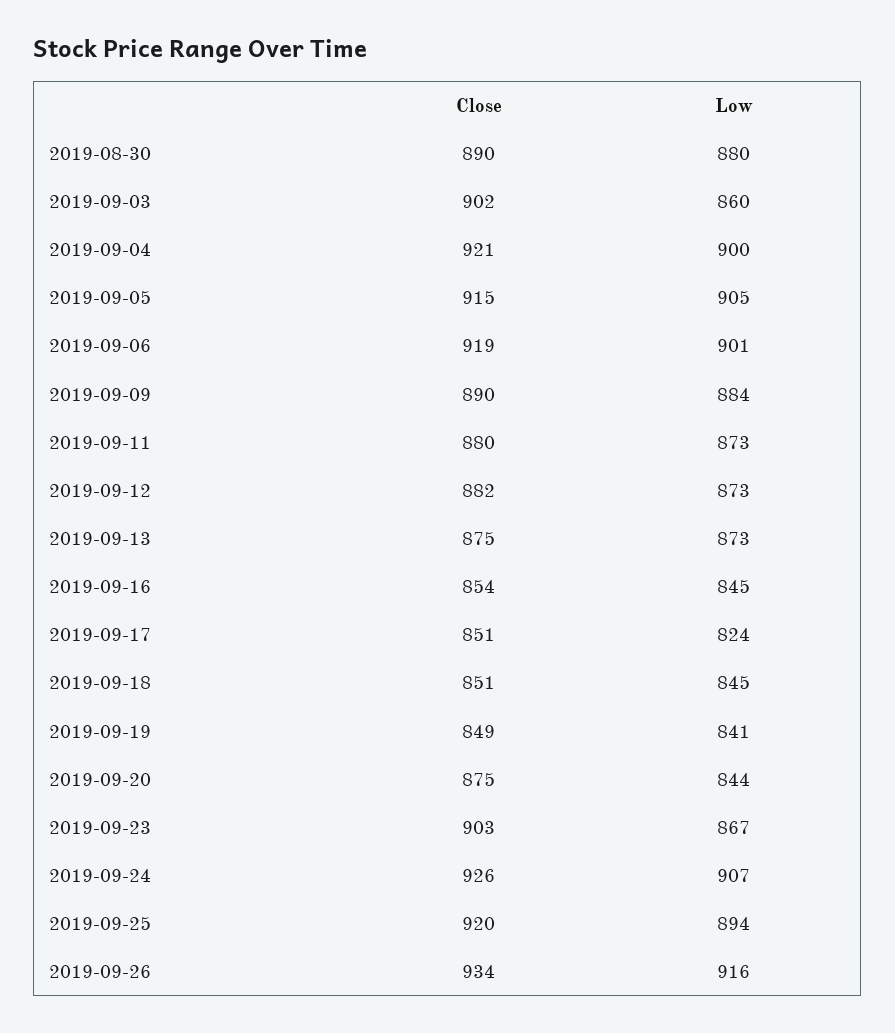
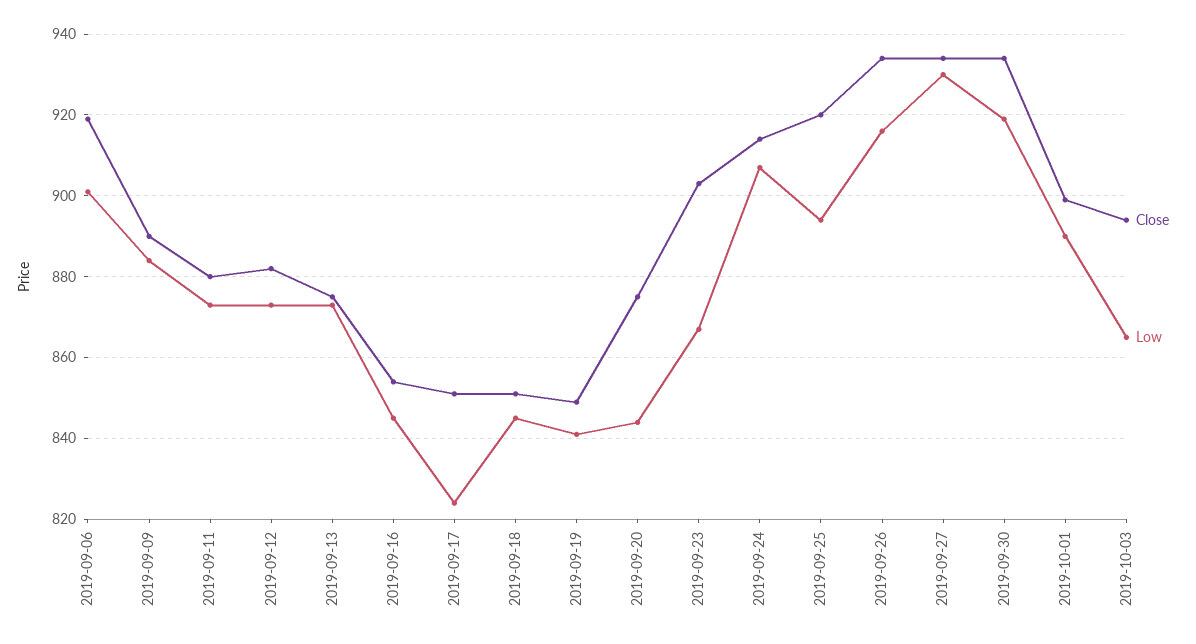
Close, 2019-08-30: 890 -> none
Low, 2019-08-30: 880 -> none
Close, 2019-09-03: 902 -> none
Low, 2019-09-03: 860 -> none
Close, 2019-09-04: 921 -> none
Low, 2019-09-04: 900 -> none
Close, 2019-09-05: 915 -> none
Low, 2019-09-05: 905 -> none
Close, 2019-09-24: 926 -> 915
Close, 2019-09-27: none -> 935
Low, 2019-09-27: none -> 930
Close, 2019-09-30: none -> 935
Low, 2019-09-30: none -> 920
Close, 2019-10-01: none -> 900
Low, 2019-10-01: none -> 890
Close, 2019-10-03: none -> 895
Low, 2019-10-03: none -> 865

